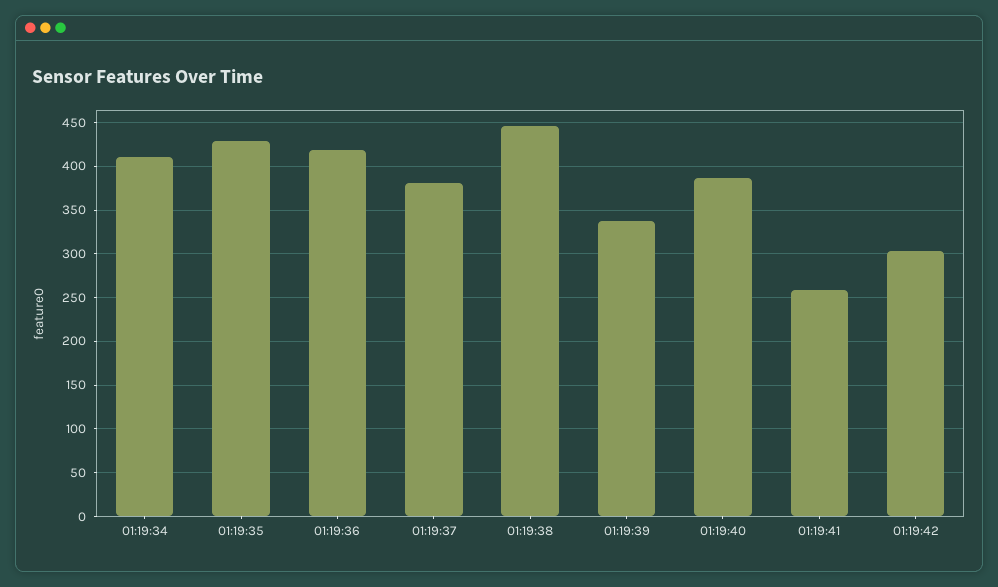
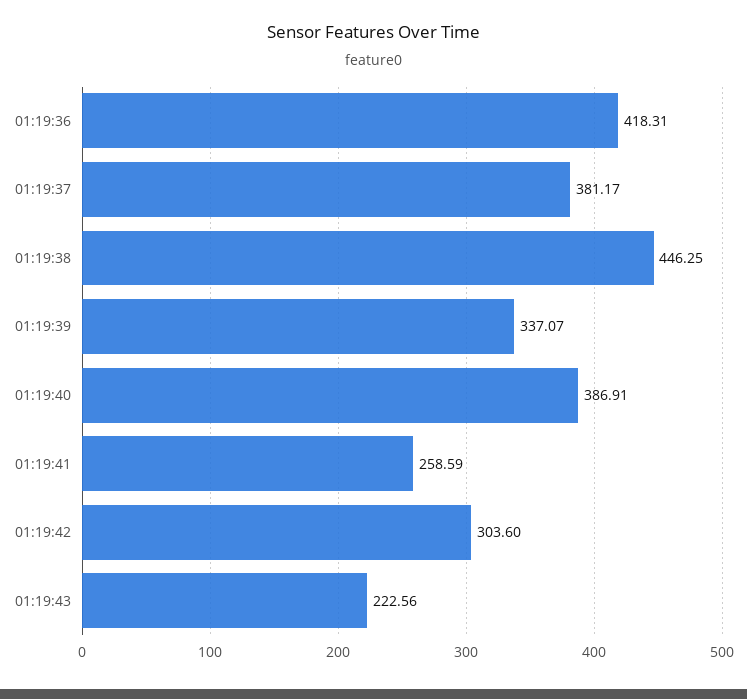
01:19:34: 410 -> none
01:19:35: 430 -> none
01:19:43: none -> 222.56

